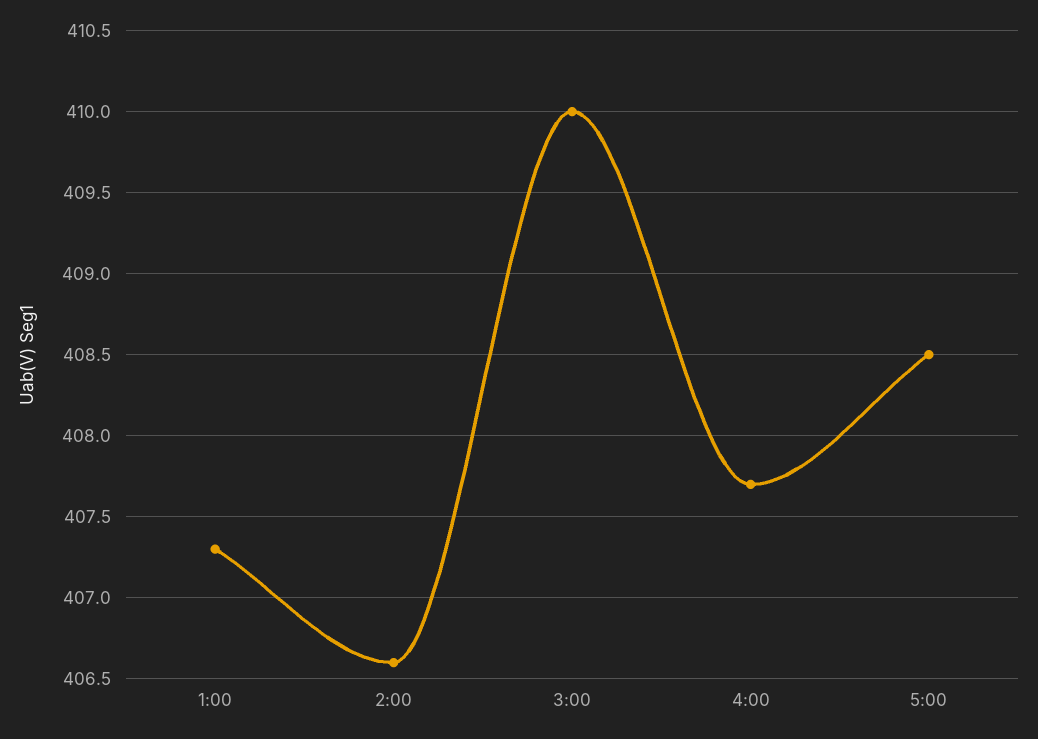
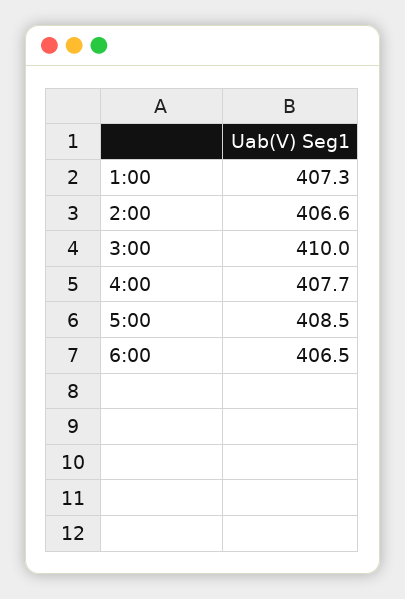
6:00: none -> 406.5

